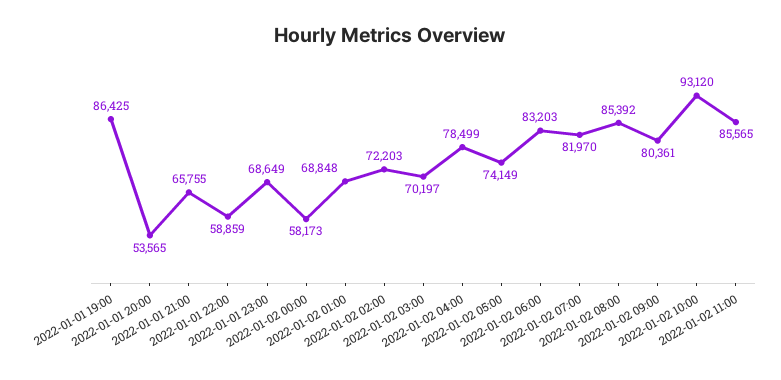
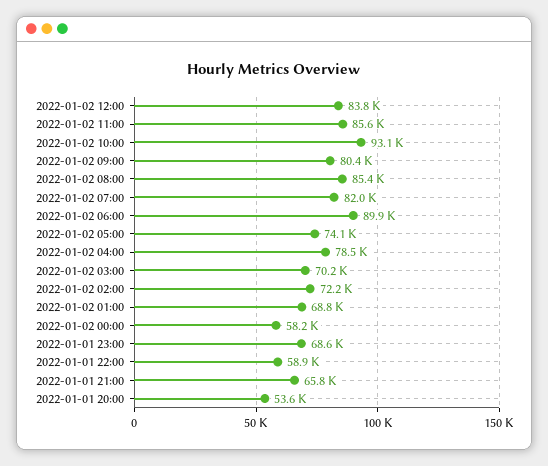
2022-01-01 19:00: 86425 -> none
2022-01-02 06:00: 83203 -> 89900
2022-01-02 12:00: none -> 83800

